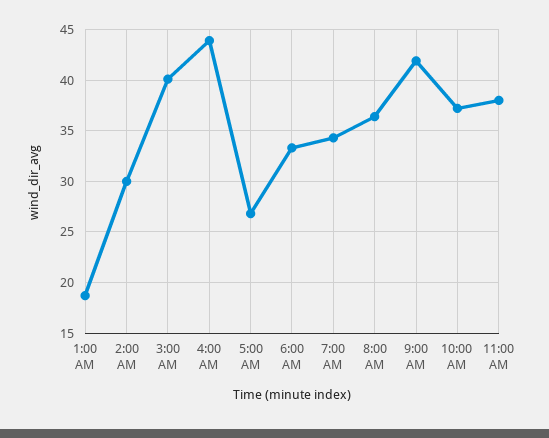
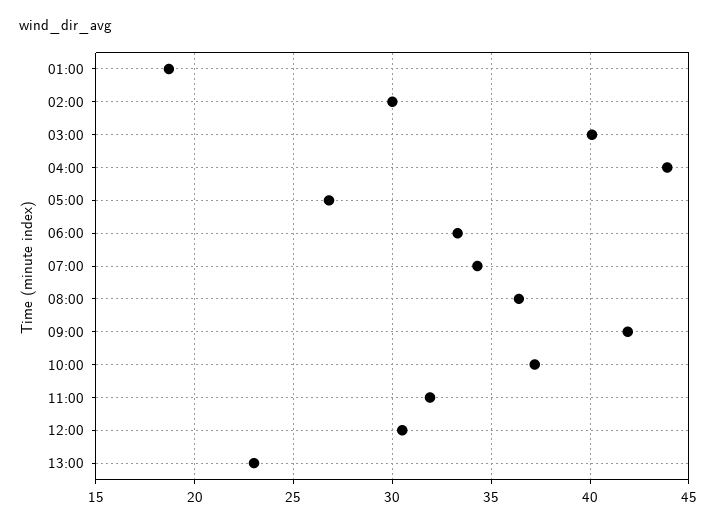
11:00 AM: 38 -> 32
12:00: none -> 30.5
13:00: none -> 23

